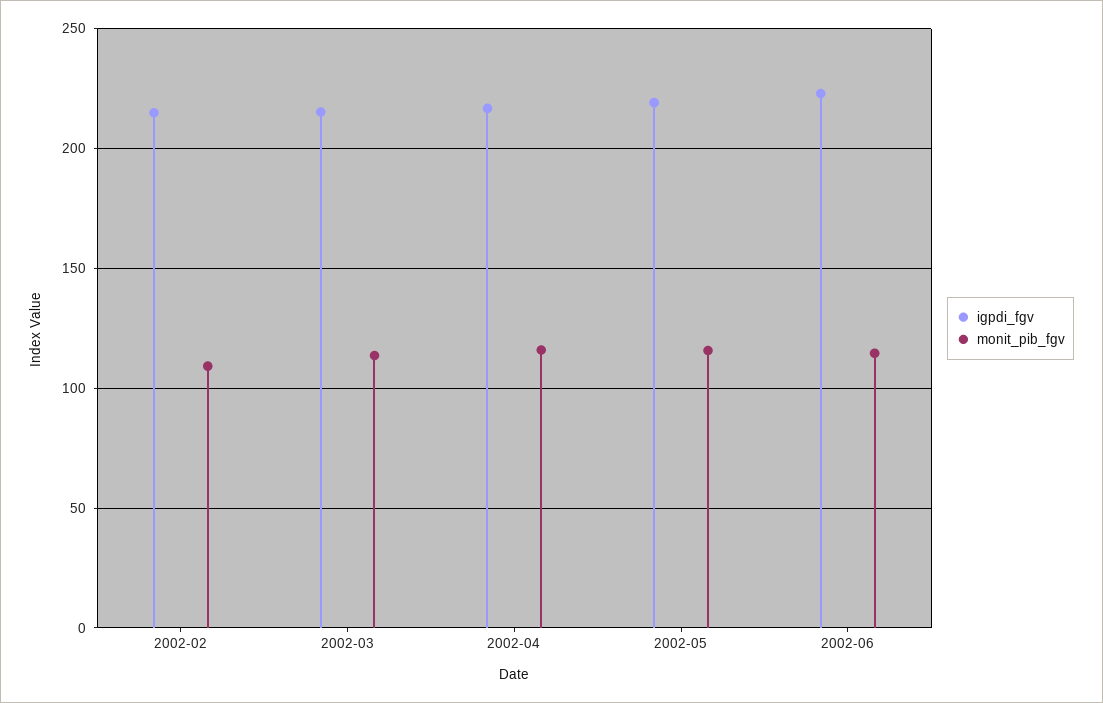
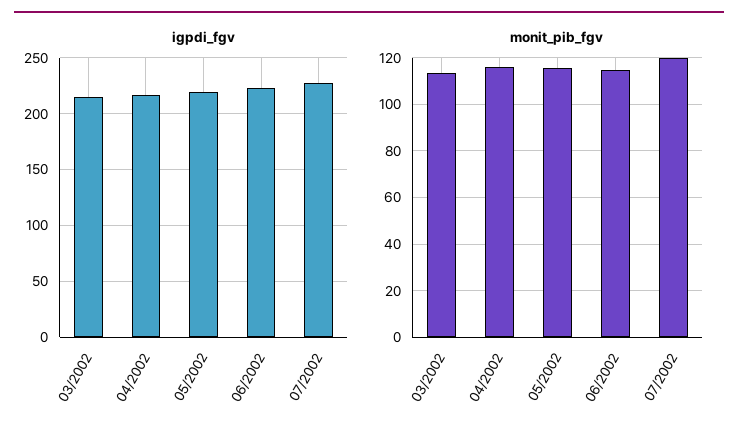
igpdi_fgv, 2002-02: 215 -> none
monit_pib_fgv, 2002-02: 110 -> none
igpdi_fgv, 07/2002: none -> 230
monit_pib_fgv, 07/2002: none -> 120

